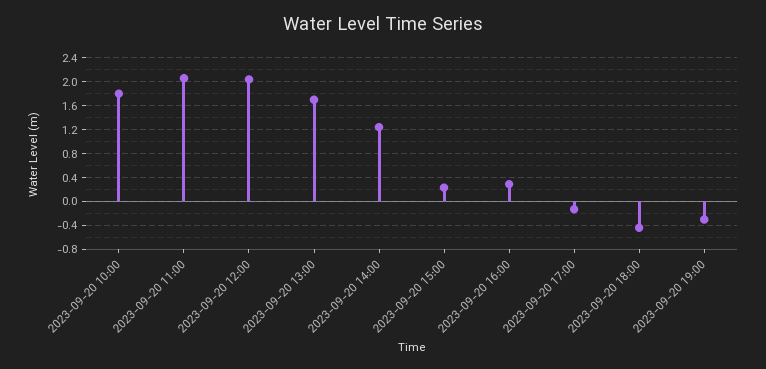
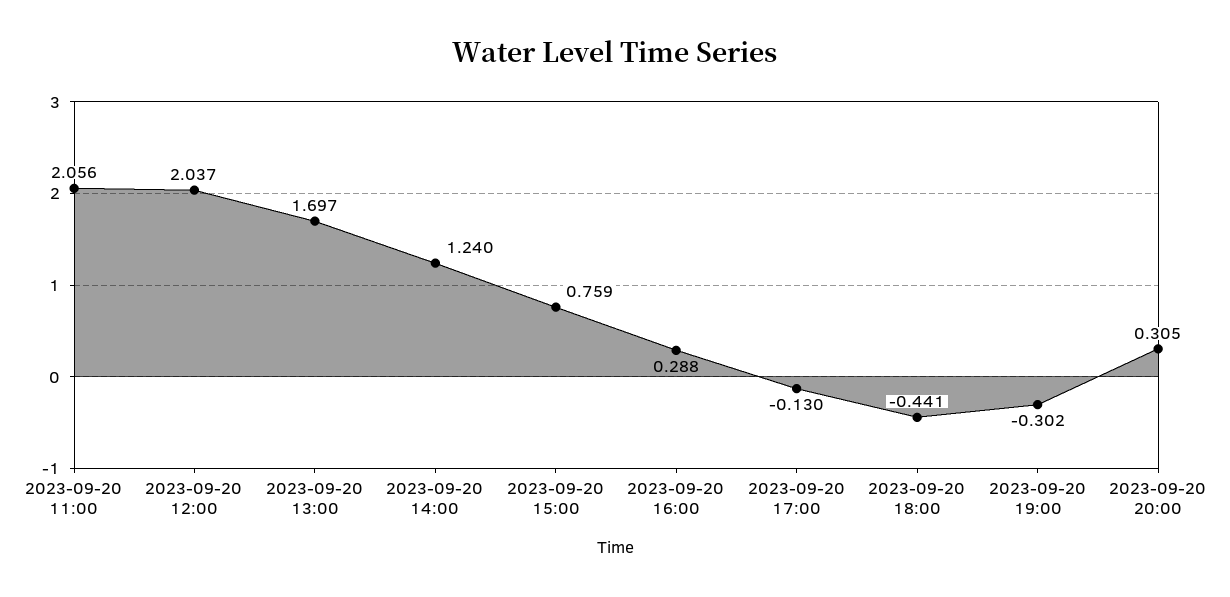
2023-09-20 10:00: 1.8 -> none
2023-09-20 15:00: 0.2 -> 0.759
2023-09-20 20:00: none -> 0.305

